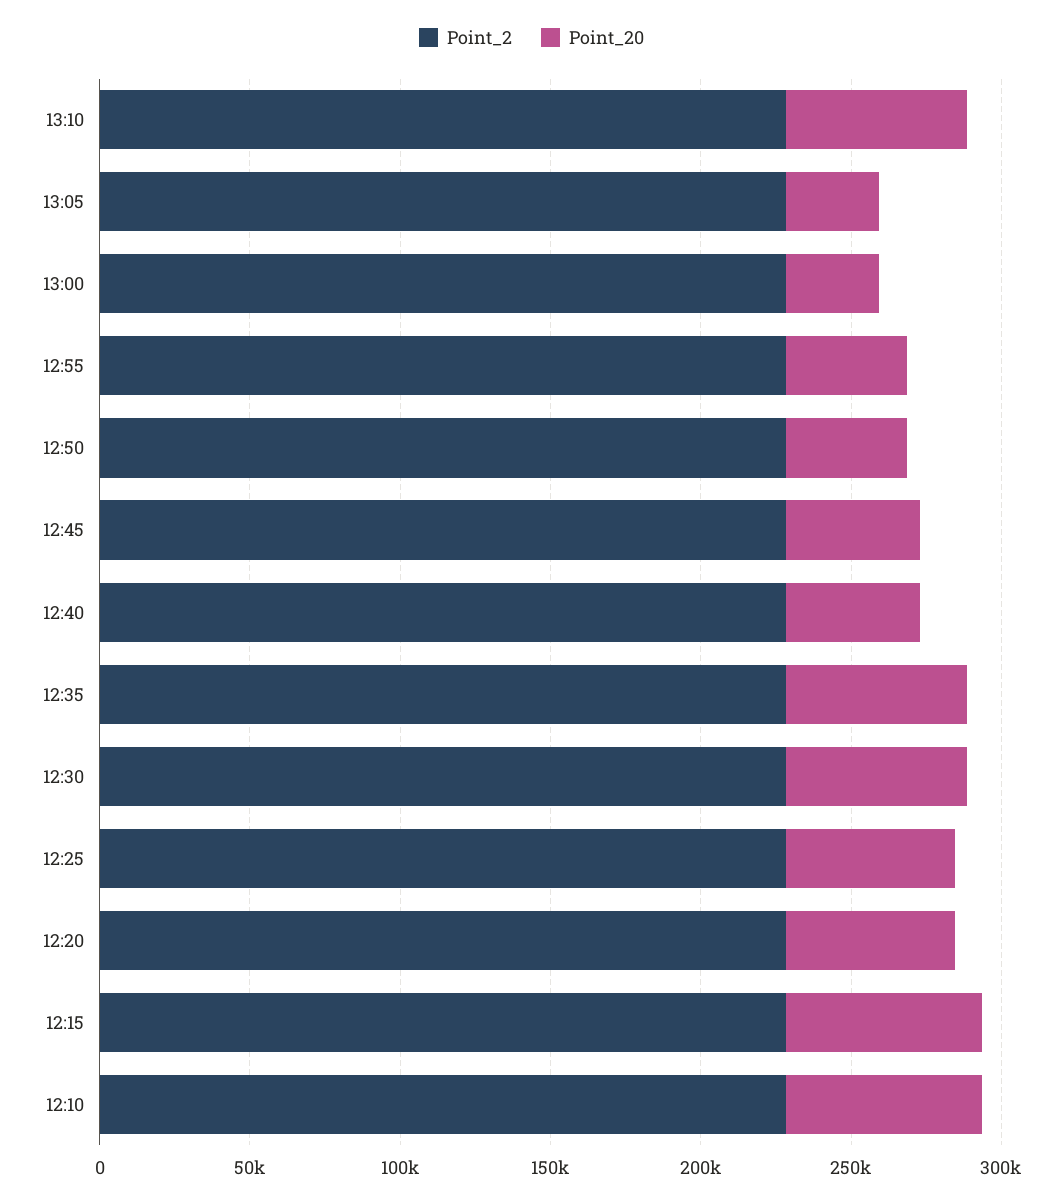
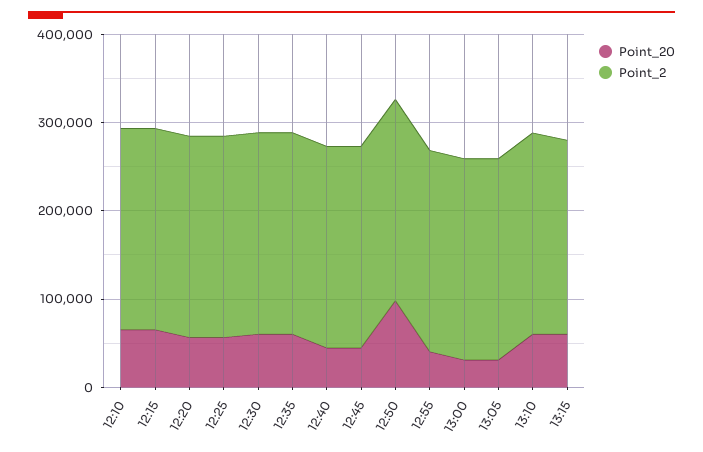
Point_20, 12:50: 40000 -> 100000
Point_20, 13:15: none -> 60000
Point_2, 13:15: none -> 220000

